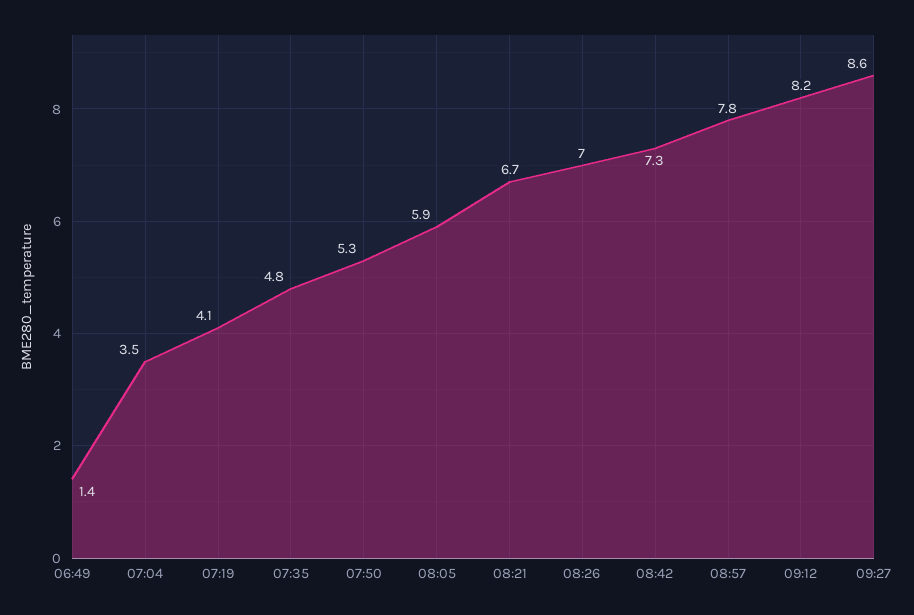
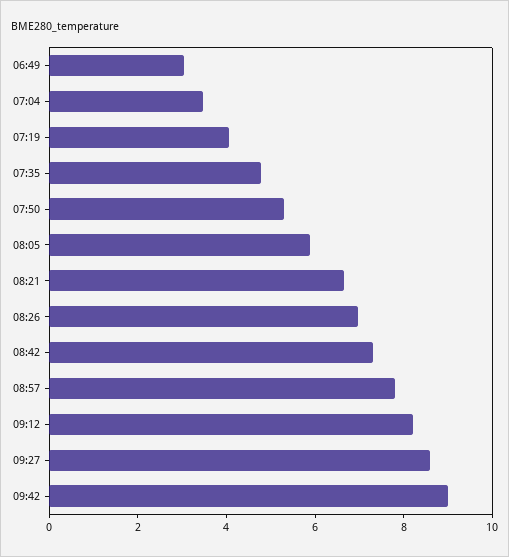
06:49: 1.4 -> 3
09:42: none -> 9

